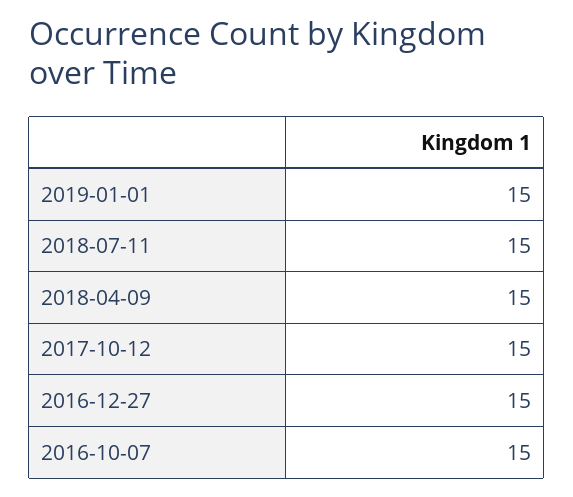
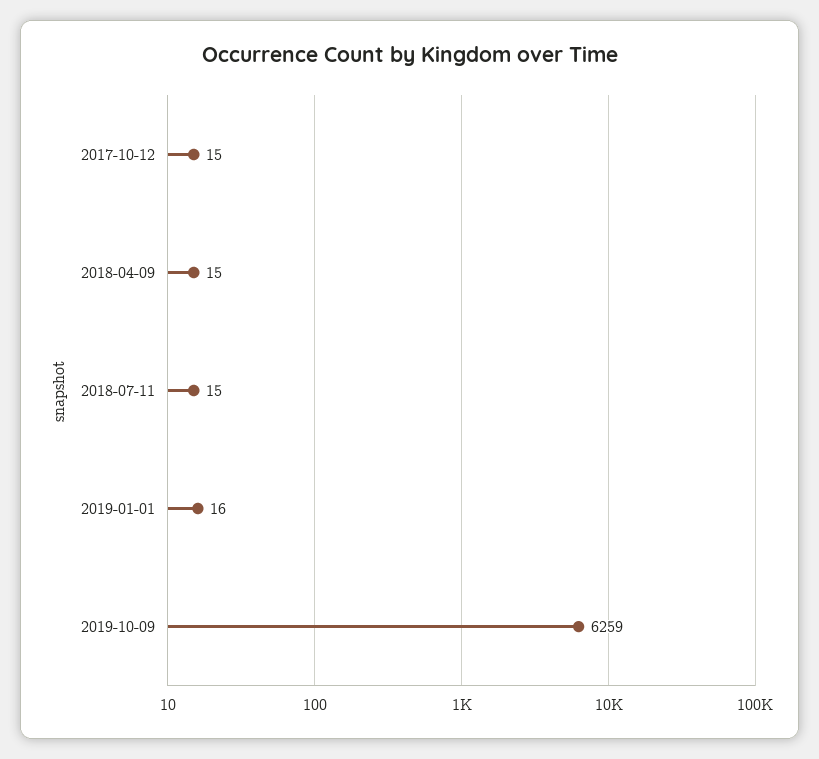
2019-01-01: 15 -> 16
2016-12-27: 15 -> none
2016-10-07: 15 -> none
2019-10-09: none -> 6259

